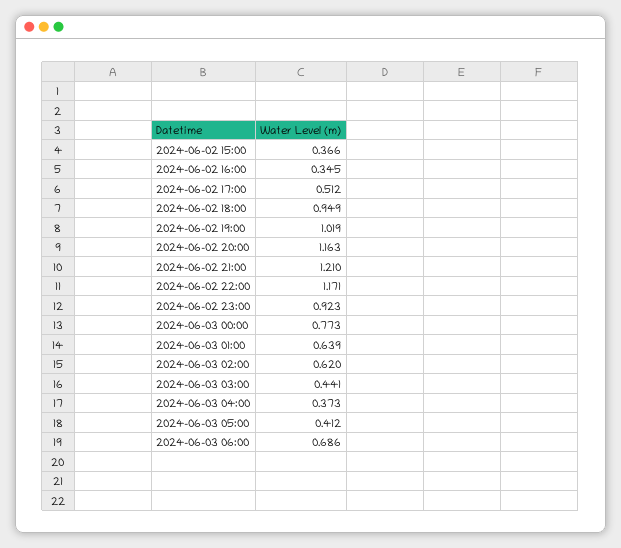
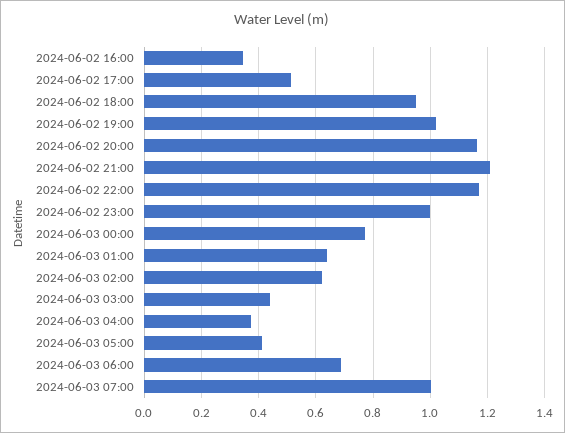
2024-06-02 15:00: 0.366 -> none
2024-06-02 23:00: 0.923 -> 1
2024-06-03 07:00: none -> 1

